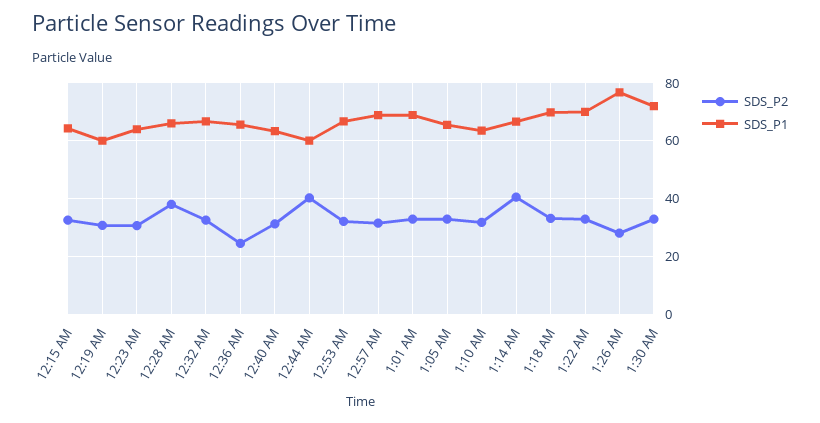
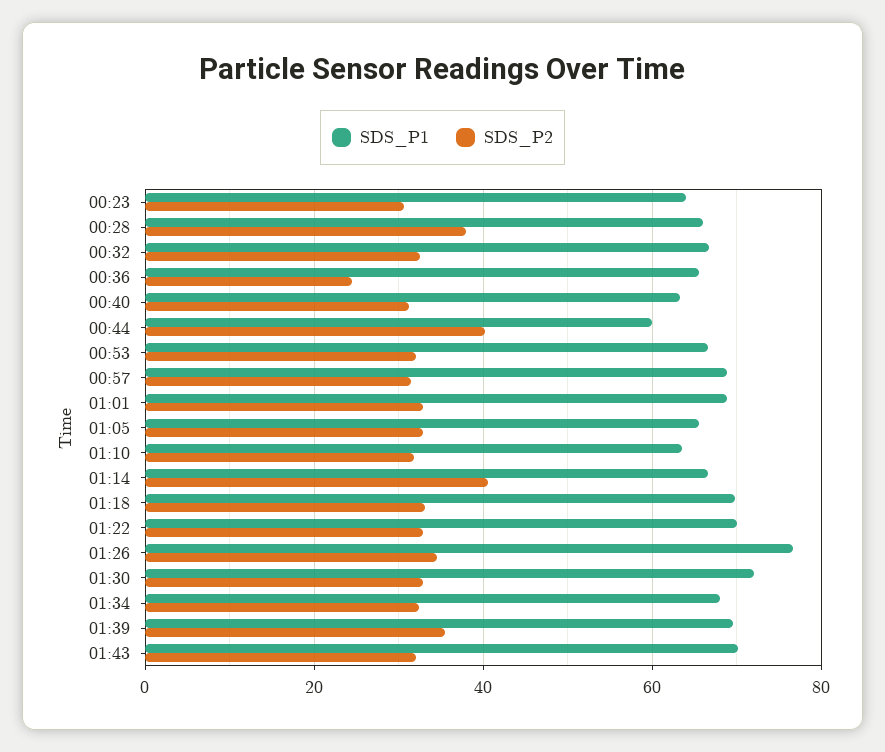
SDS_P2, 12:15 AM: 32.5 -> none
SDS_P1, 12:15 AM: 65 -> none
SDS_P2, 12:19 AM: 30 -> none
SDS_P1, 12:19 AM: 60 -> none
SDS_P2, 1:26 AM: 27.5 -> 34
SDS_P1, 01:34: none -> 68
SDS_P2, 01:34: none -> 32
SDS_P1, 01:39: none -> 70
SDS_P2, 01:39: none -> 36
SDS_P1, 01:43: none -> 70
SDS_P2, 01:43: none -> 32

